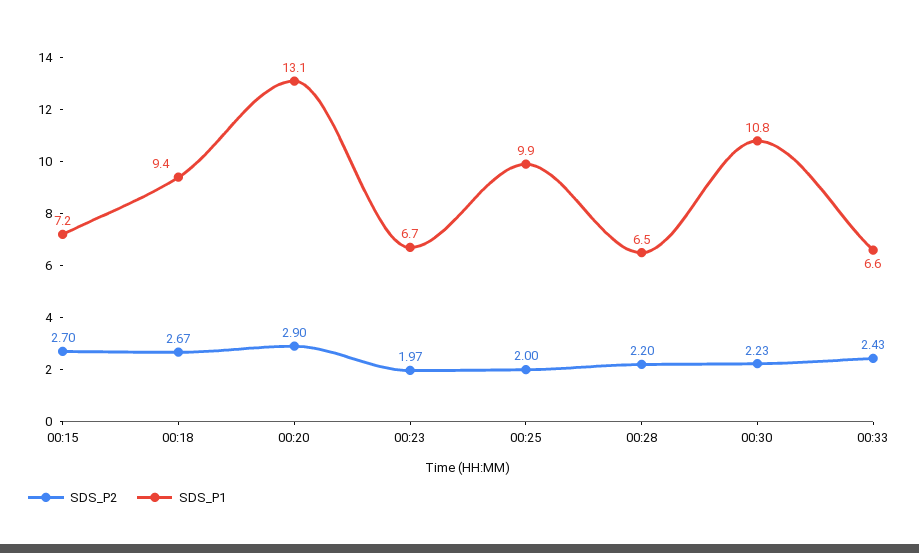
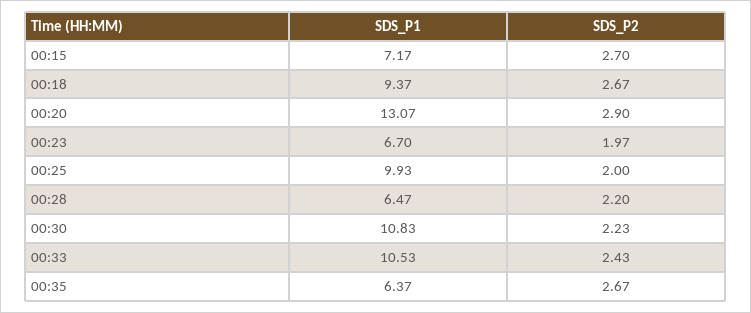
SDS_P1, 00:33: 6.6 -> 10.53
SDS_P1, 00:35: none -> 6.37
SDS_P2, 00:35: none -> 2.67

